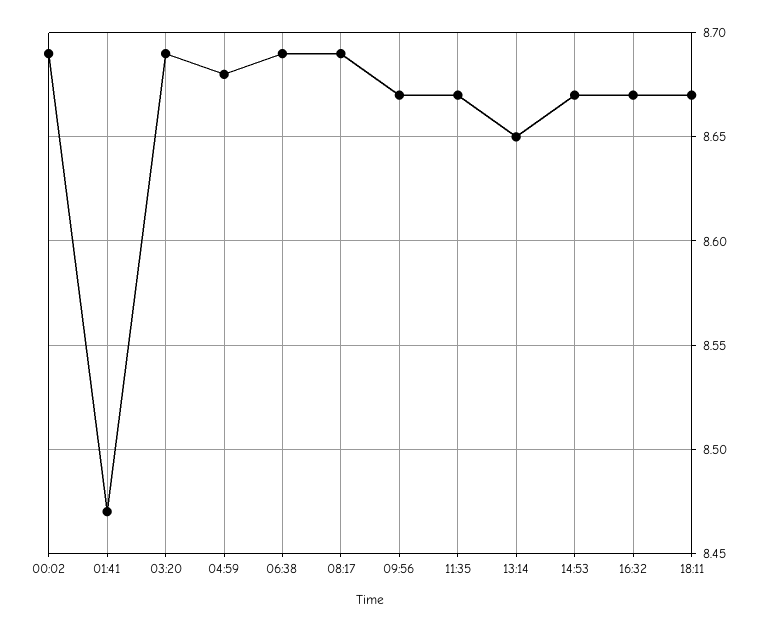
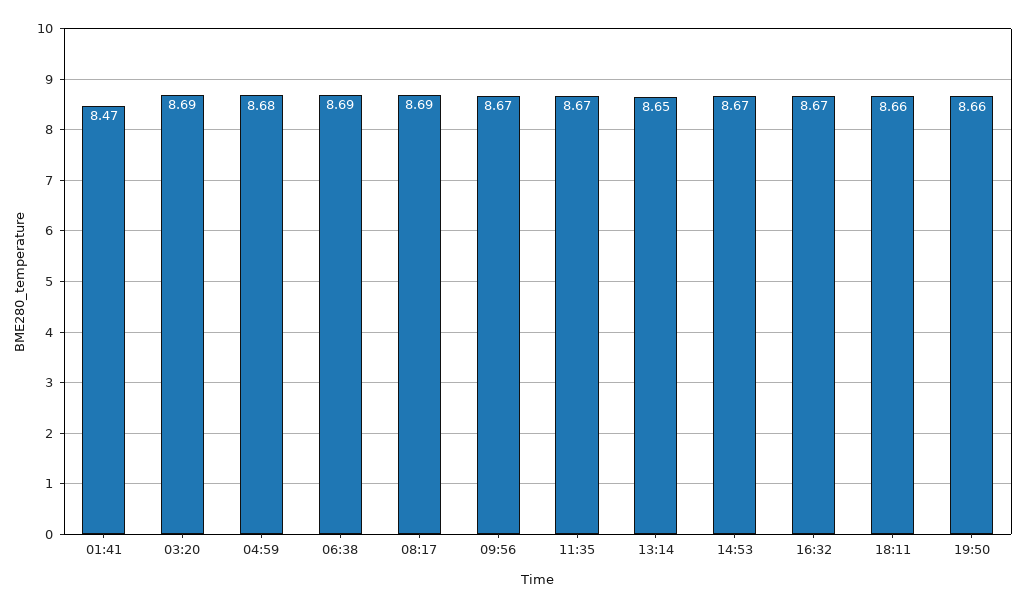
00:02: 8.69 -> none
18:11: 8.67 -> 8.66
19:50: none -> 8.66

